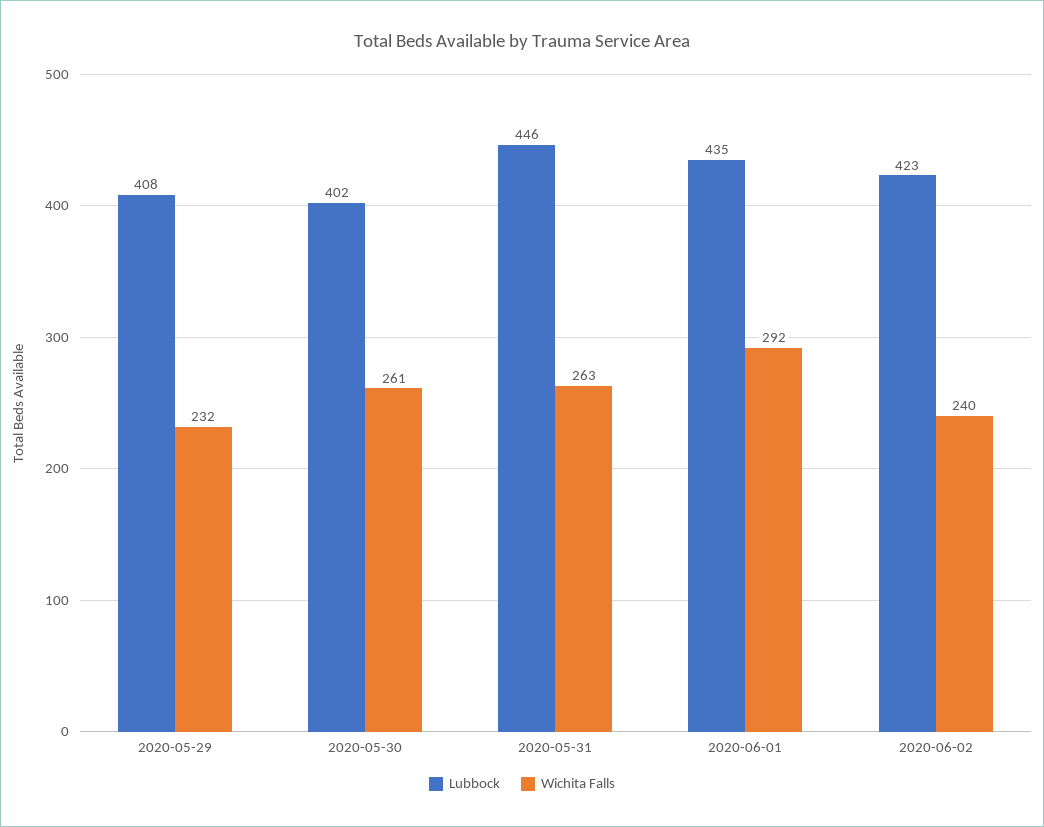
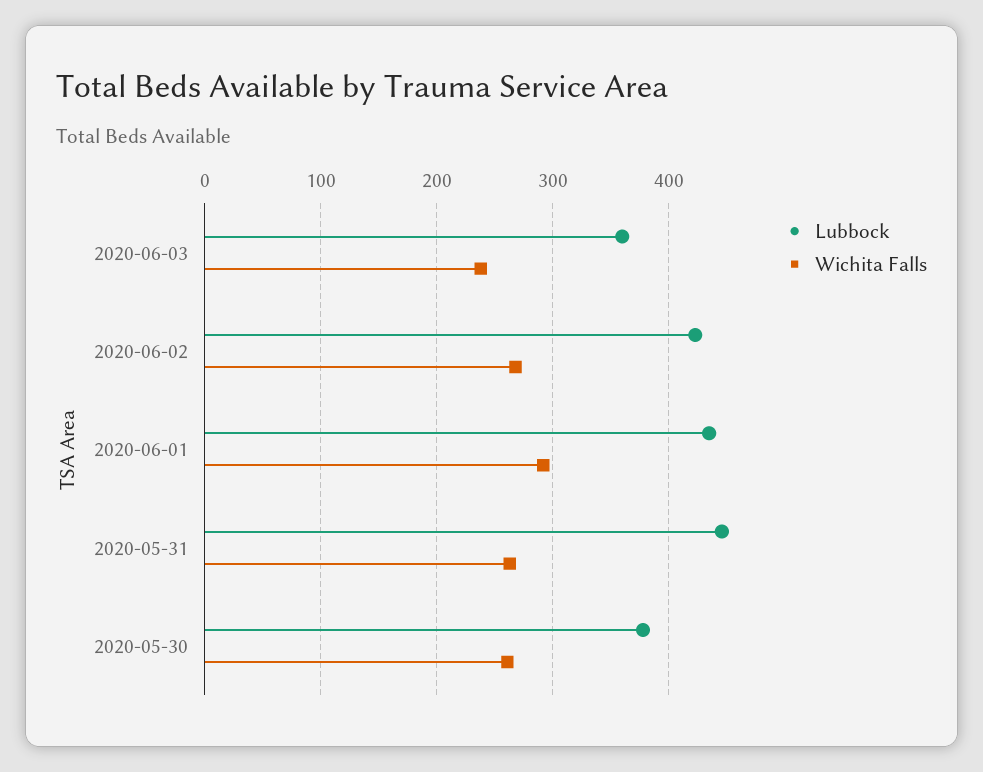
Lubbock, 2020-05-29: 408 -> none
Wichita Falls, 2020-05-29: 232 -> none
Lubbock, 2020-05-30: 402 -> 380
Wichita Falls, 2020-06-02: 240 -> 270
Lubbock, 2020-06-03: none -> 360
Wichita Falls, 2020-06-03: none -> 240

